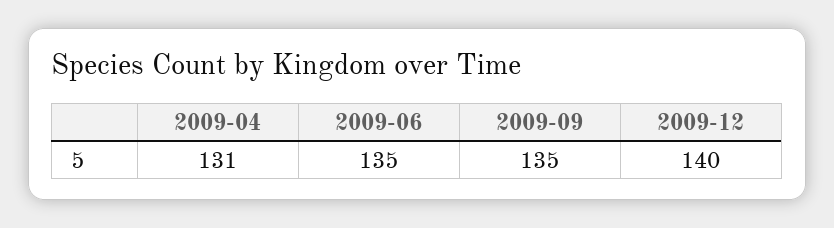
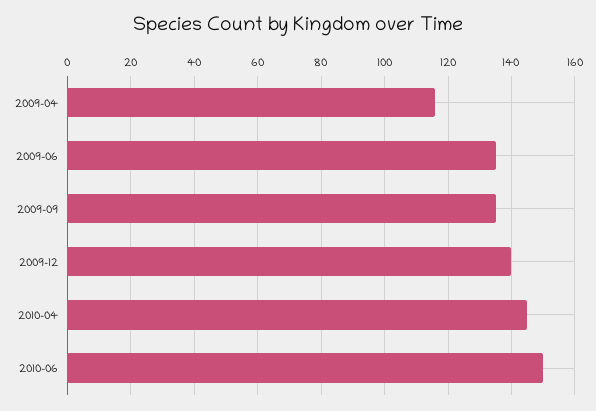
2009-04: 131 -> 115
2010-04: none -> 145
2010-06: none -> 150

